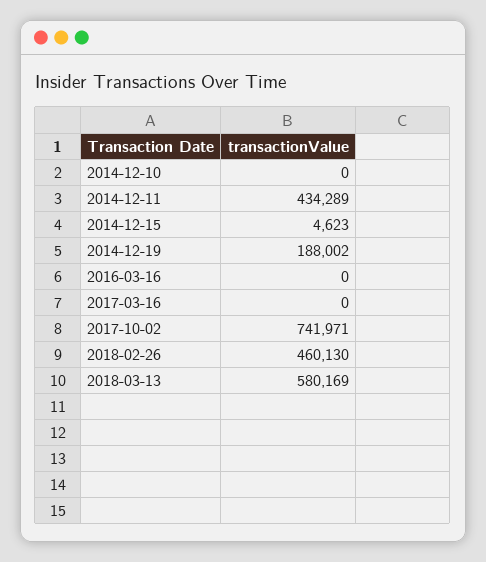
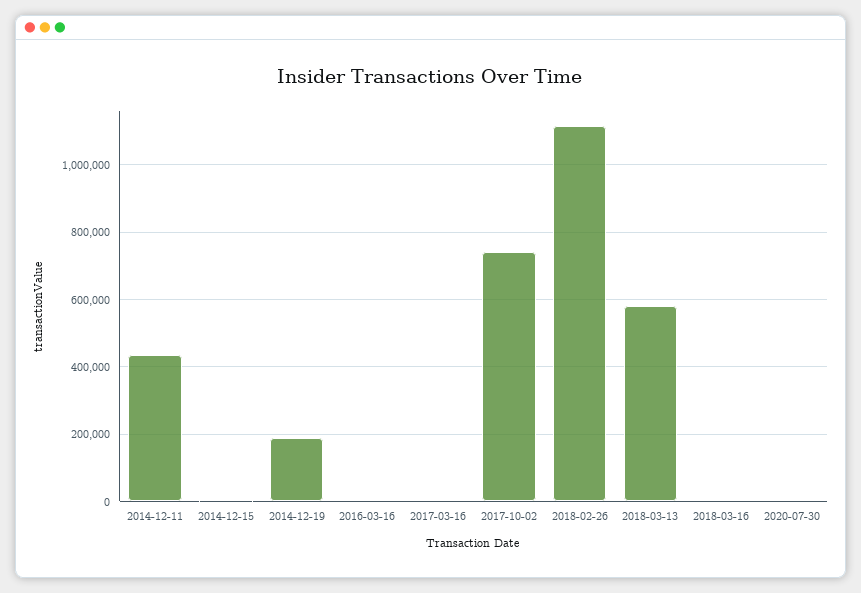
2014-12-10: 0 -> none
2018-02-26: 460130 -> 1120000
2018-03-16: none -> 0
2020-07-30: none -> 0

